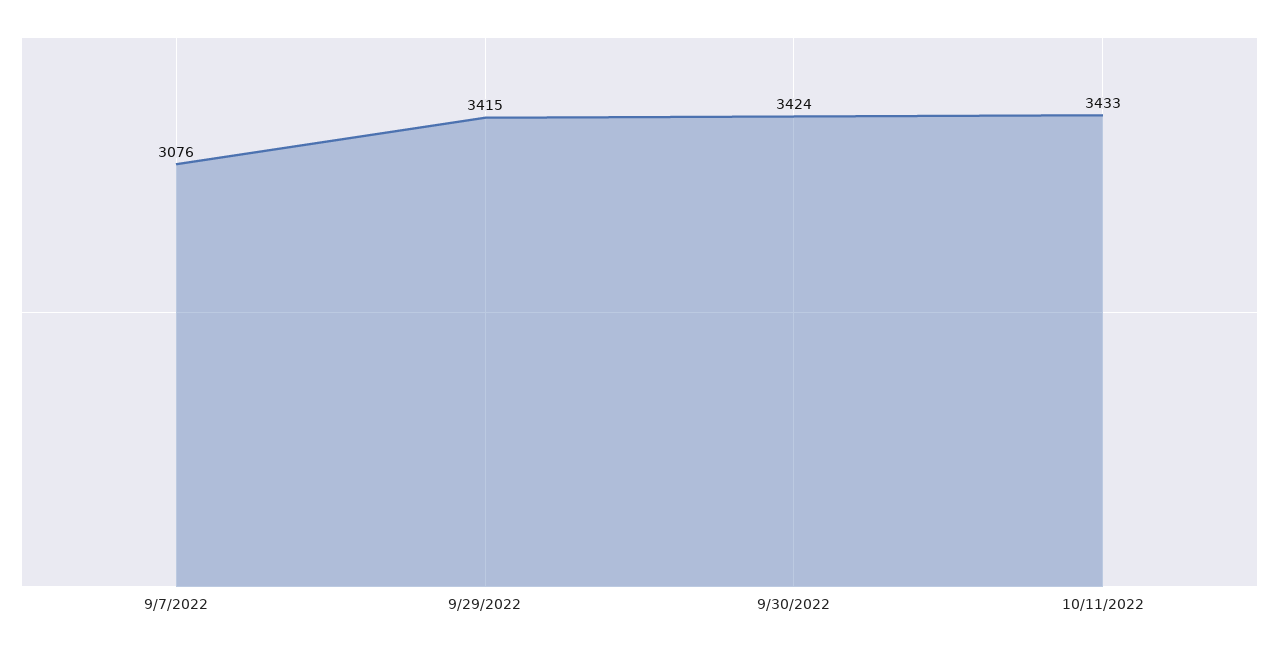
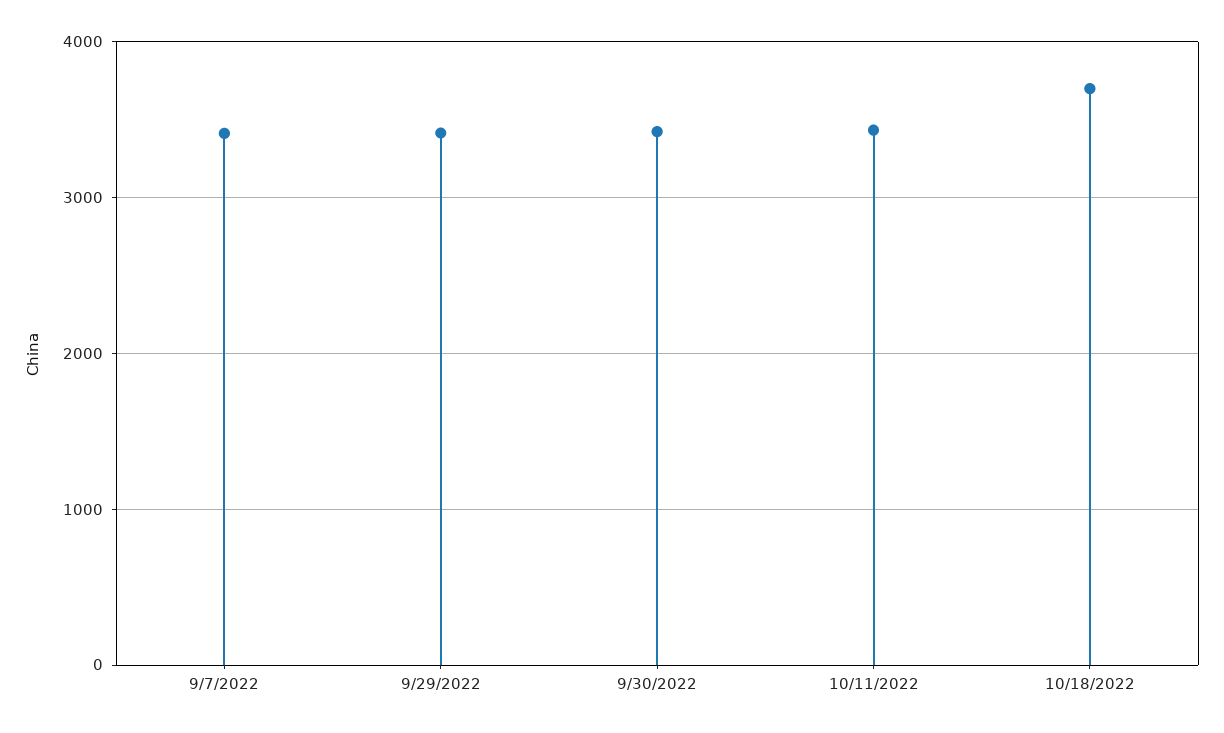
9/7/2022: 3076 -> 3400
10/18/2022: none -> 3700

